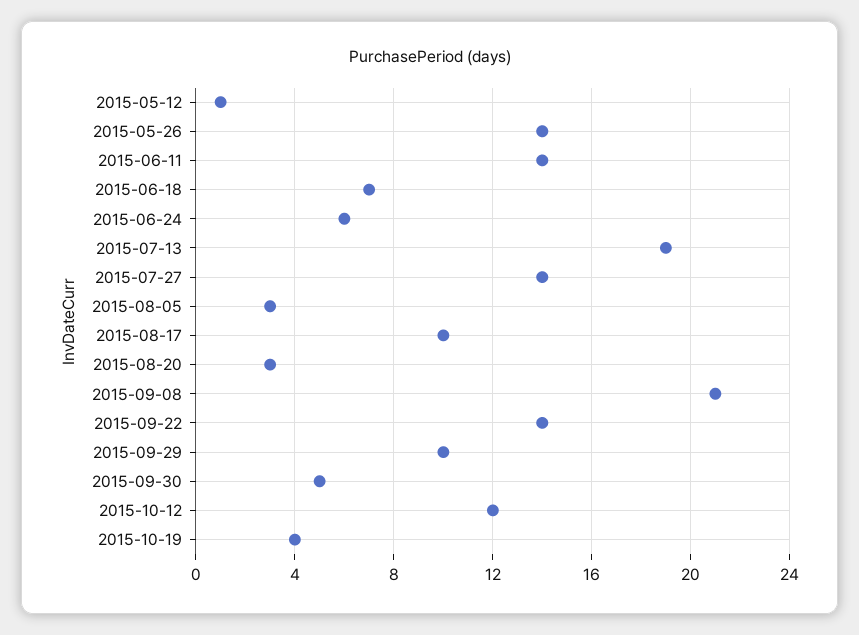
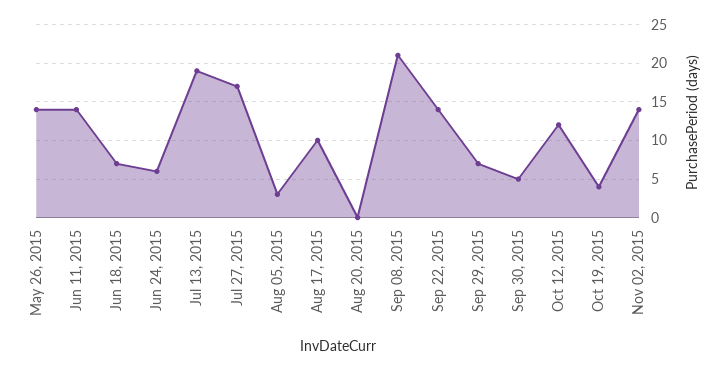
2015-05-12: 1 -> none
2015-07-27: 14 -> 17
2015-08-20: 3 -> 0
2015-09-29: 10 -> 7
Nov 02, 2015: none -> 14

